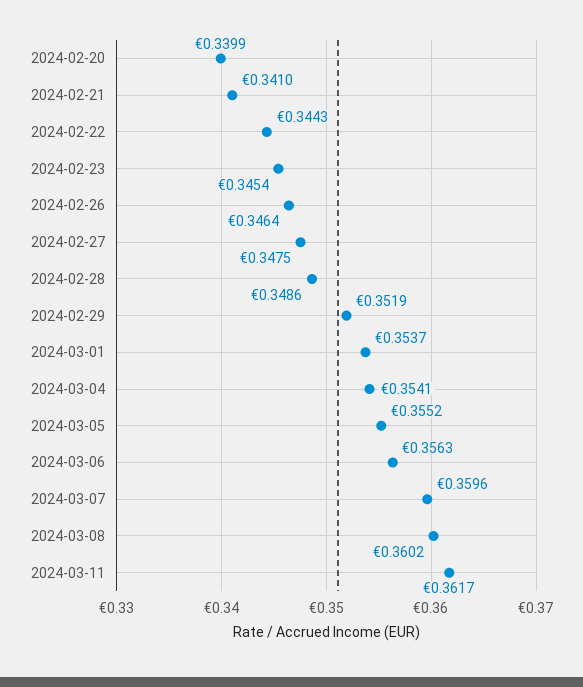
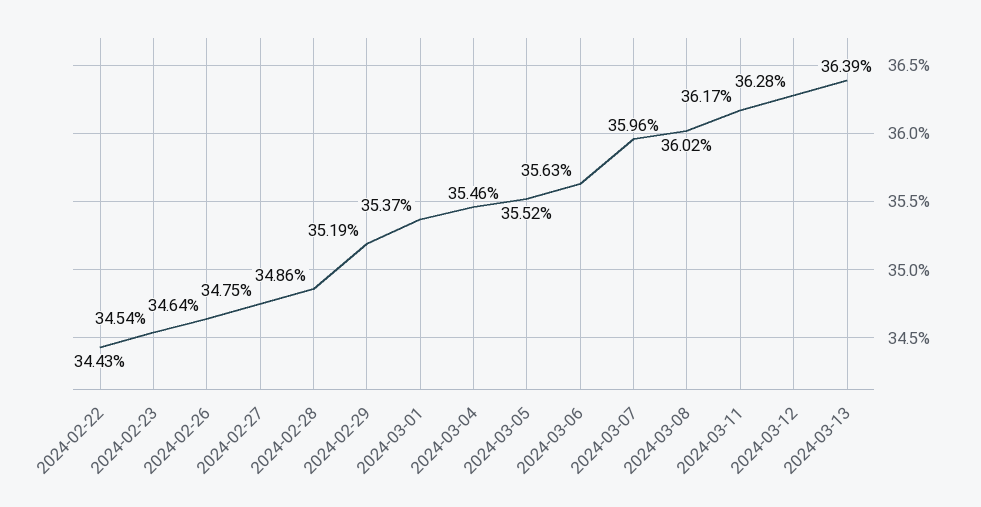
2024-02-20: 0.3399 -> none
2024-02-21: 0.341 -> none
2024-03-04: 0.3541 -> 0.3546
2024-03-12: none -> 0.3628
2024-03-13: none -> 0.3639

